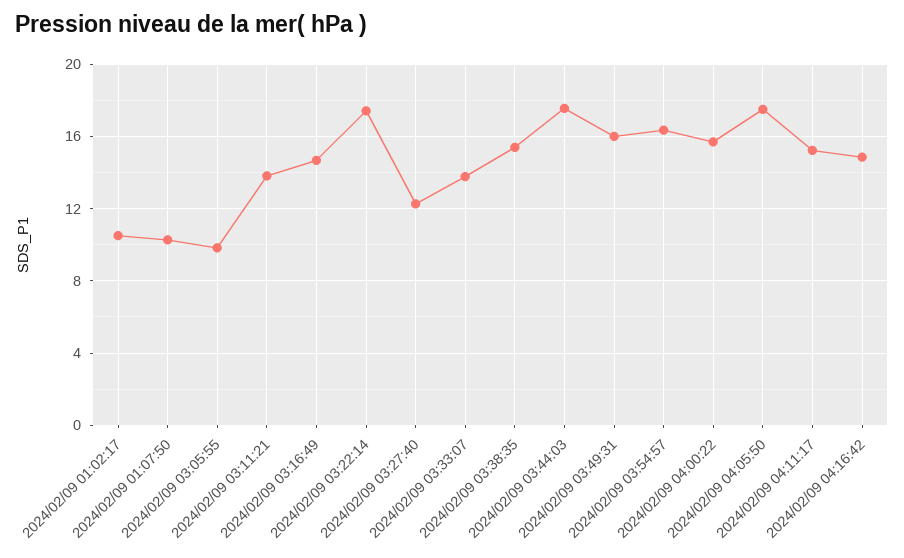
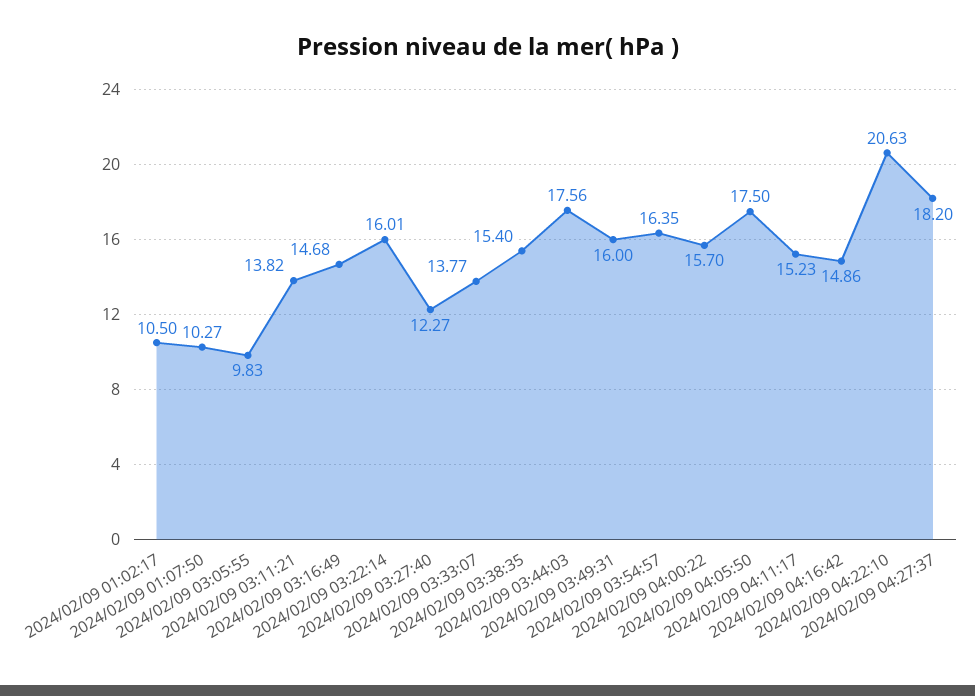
2024/02/09 03:22:14: 17.5 -> 16.01
2024/02/09 04:22:10: none -> 20.63
2024/02/09 04:27:37: none -> 18.2

